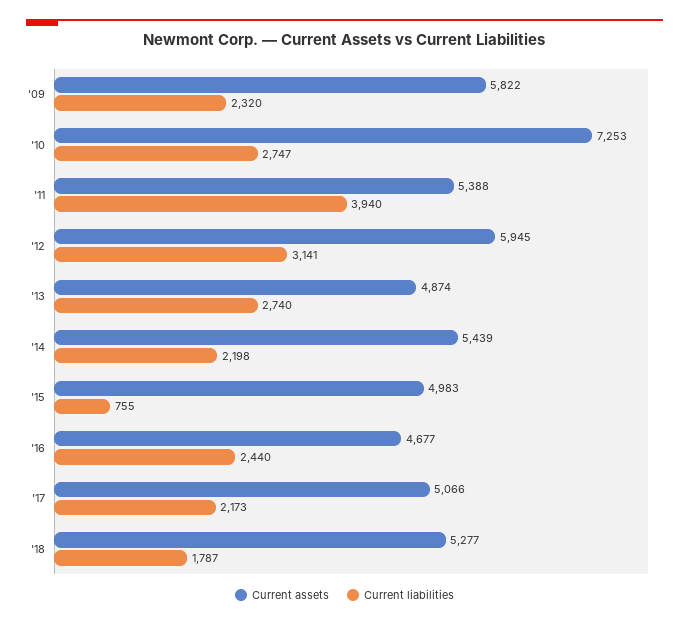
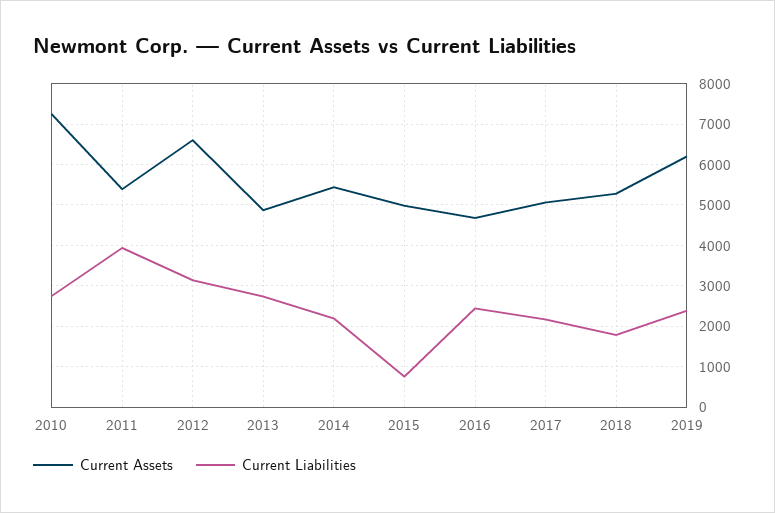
Current assets, '09: 5822 -> none
Current liabilities, '09: 2320 -> none
Current assets, '12: 5945 -> 6600
Current assets, 2019: none -> 6200
Current liabilities, 2019: none -> 2400

